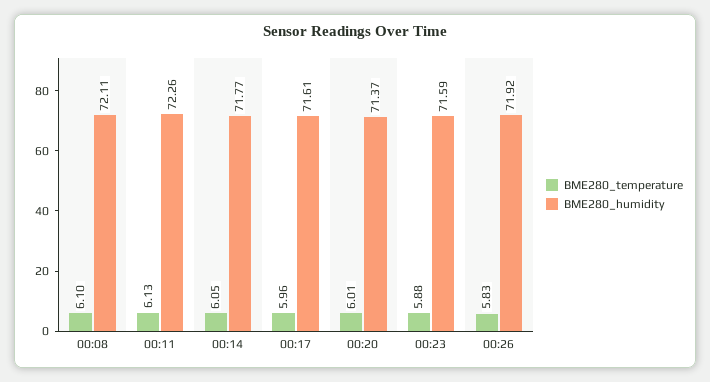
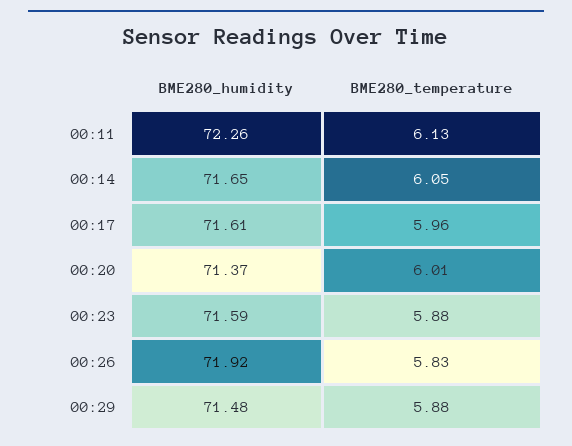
BME280_temperature, 00:08: 6.1 -> none
BME280_humidity, 00:08: 72.11 -> none
BME280_humidity, 00:14: 71.77 -> 71.65
BME280_humidity, 00:29: none -> 71.48
BME280_temperature, 00:29: none -> 5.88

